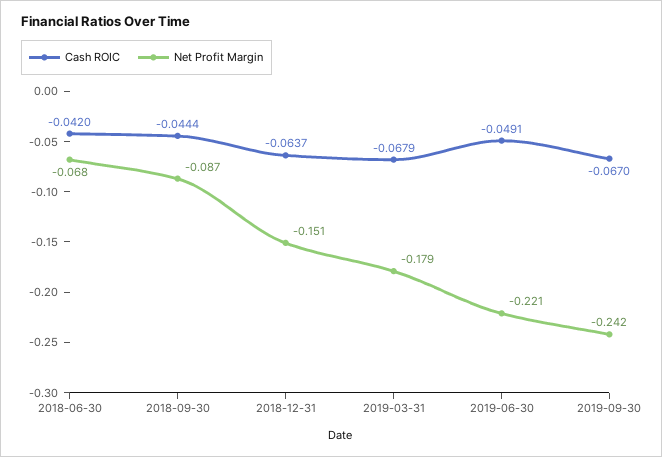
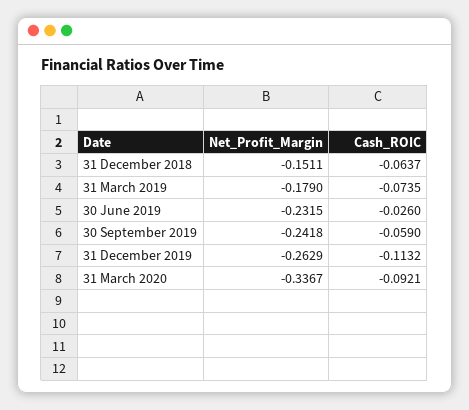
Cash ROIC, 2018-06-30: -0.042 -> none
Net Profit Margin, 2018-06-30: -0.068 -> none
Cash ROIC, 2018-09-30: -0.0444 -> none
Net Profit Margin, 2018-09-30: -0.087 -> none
Cash ROIC, 2019-03-31: -0.0679 -> -0.0735
Cash ROIC, 2019-06-30: -0.0491 -> -0.026
Net Profit Margin, 2019-06-30: -0.221 -> -0.2315
Cash ROIC, 2019-09-30: -0.067 -> -0.059
Net Profit Margin, 31 December 2019: none -> -0.2629
Cash ROIC, 31 December 2019: none -> -0.1132
Net Profit Margin, 31 March 2020: none -> -0.3367
Cash ROIC, 31 March 2020: none -> -0.0921

